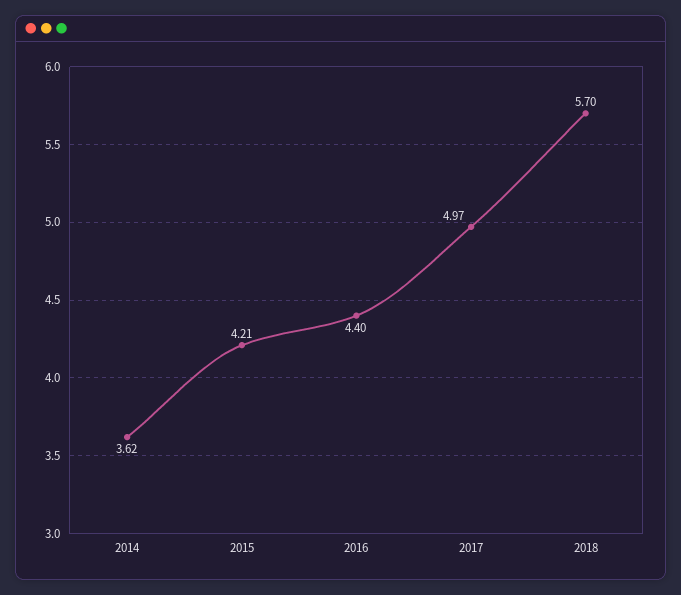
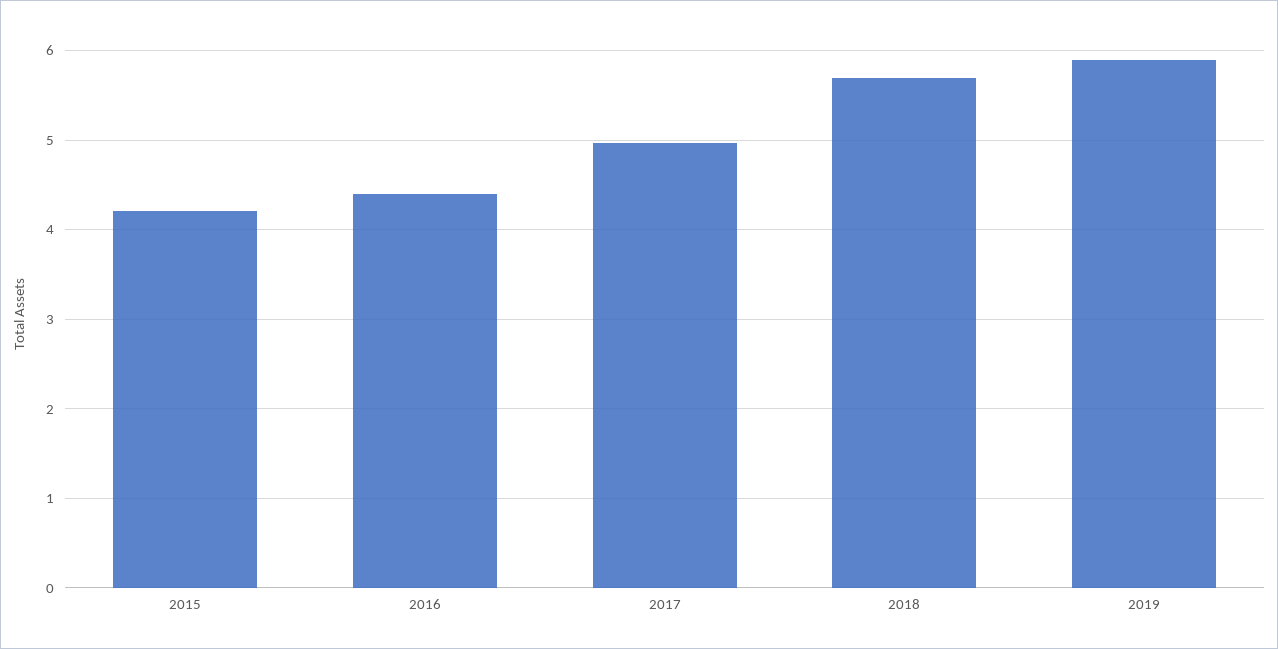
2014: 3.62 -> none
2019: none -> 5.9

